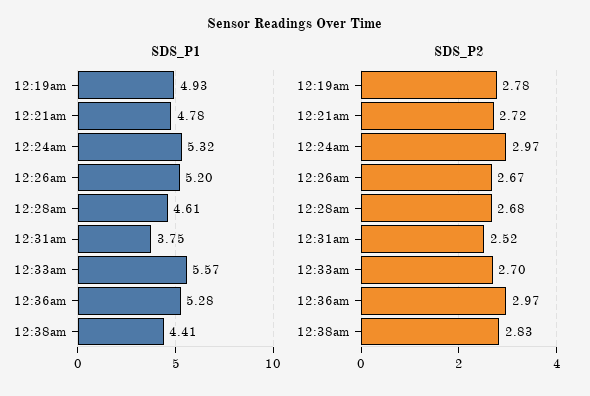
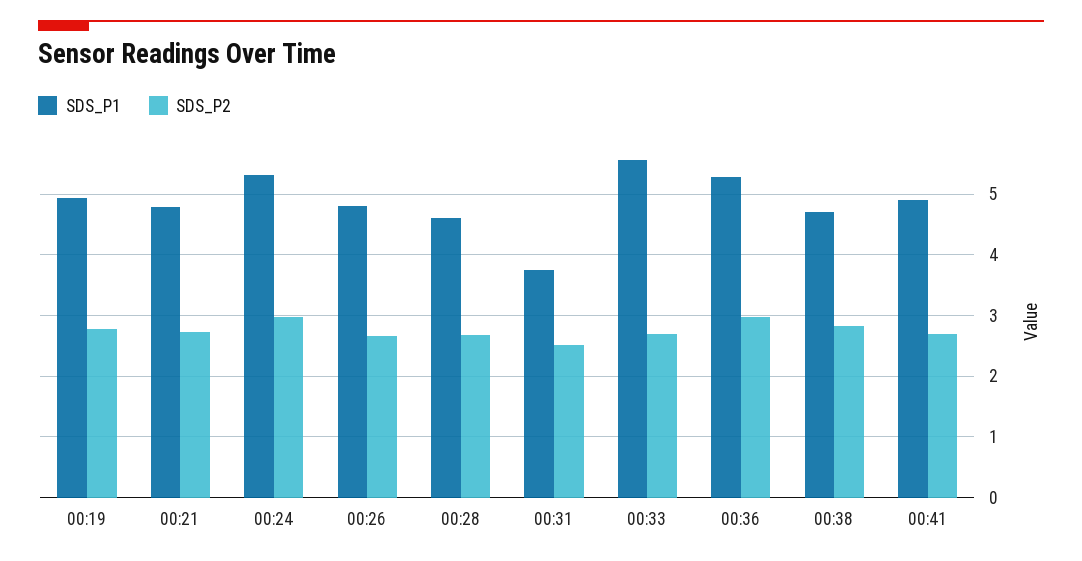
SDS_P1, 12:26am: 5.2 -> 4.8
SDS_P1, 12:38am: 4.41 -> 4.7
SDS_P1, 00:41: none -> 4.9
SDS_P2, 00:41: none -> 2.7

